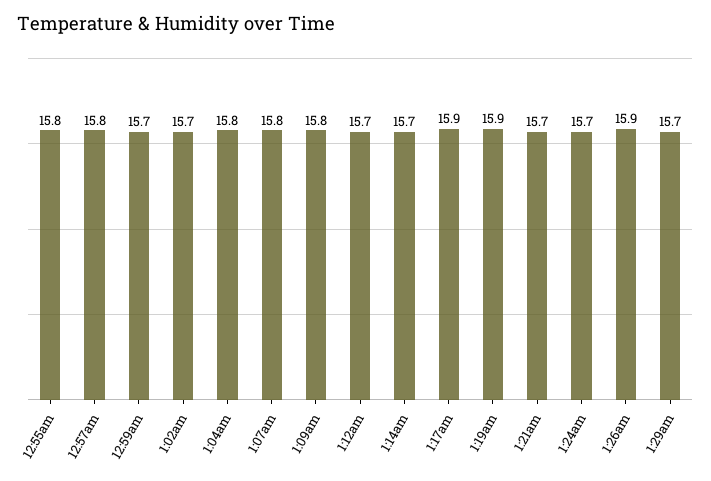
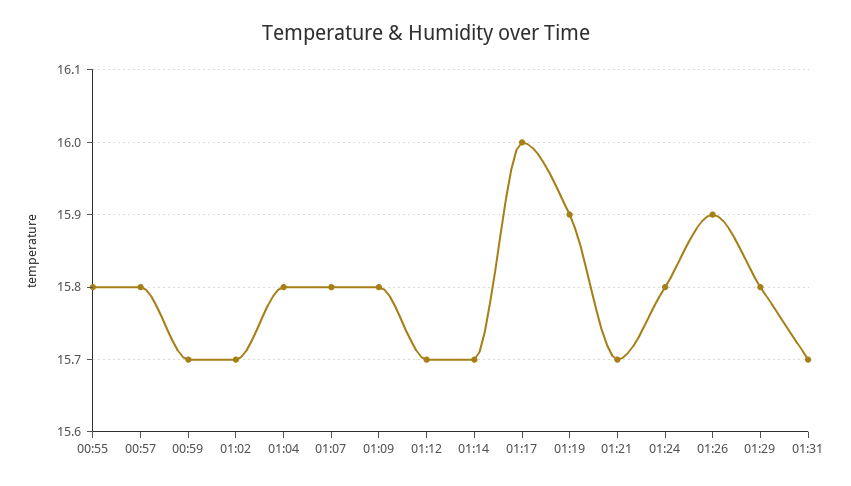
1:17am: 15.9 -> 16
1:24am: 15.7 -> 15.8
1:29am: 15.7 -> 15.8
01:31: none -> 15.7

